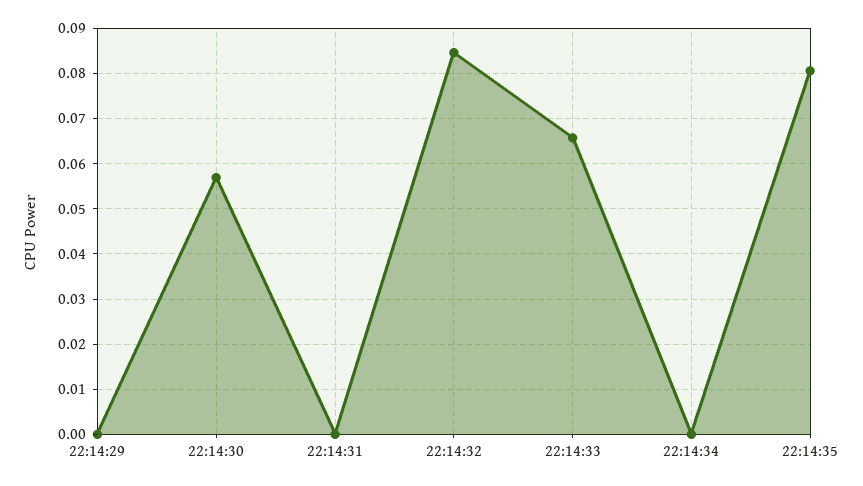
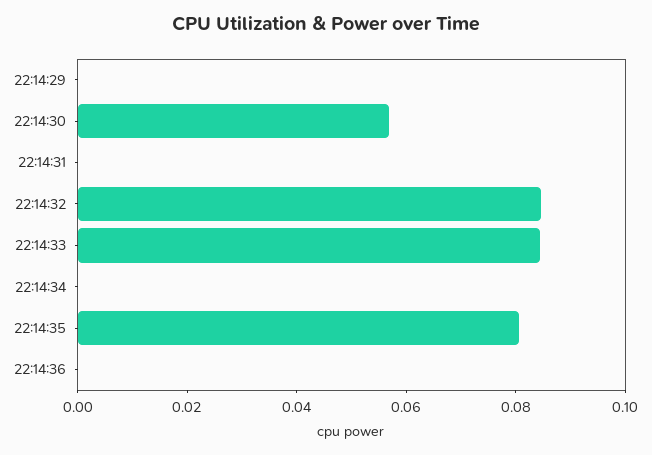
22:14:33: 0.066 -> 0.085
22:14:36: none -> 0

